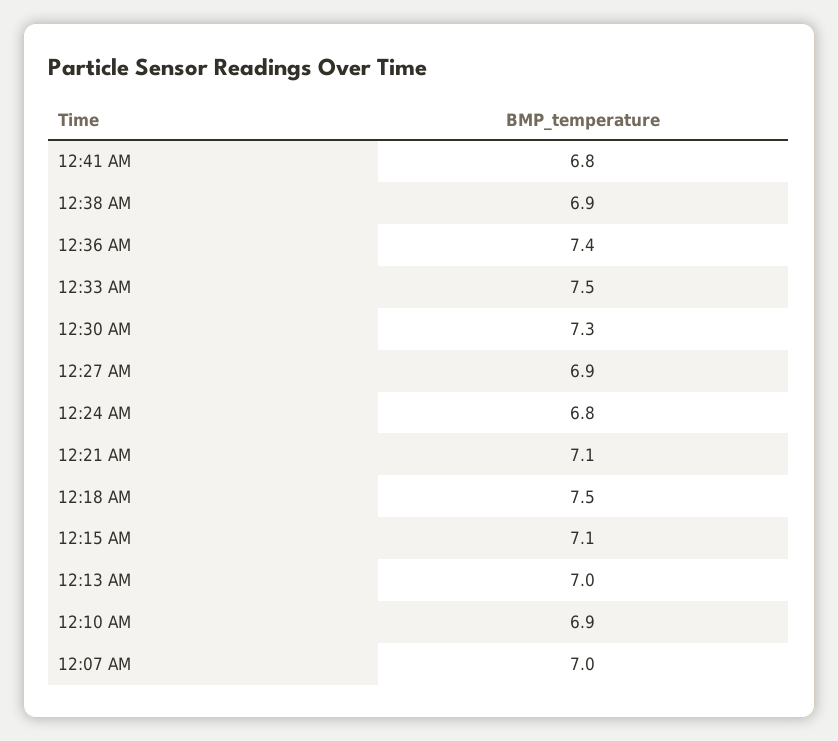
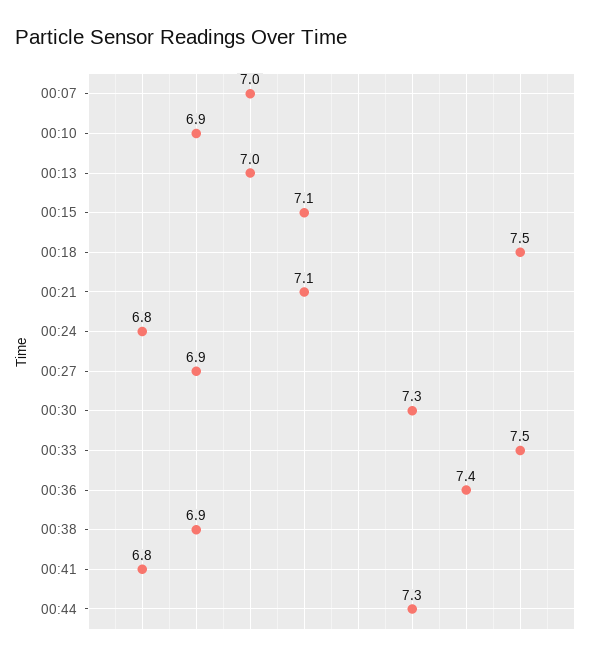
00:44: none -> 7.3

